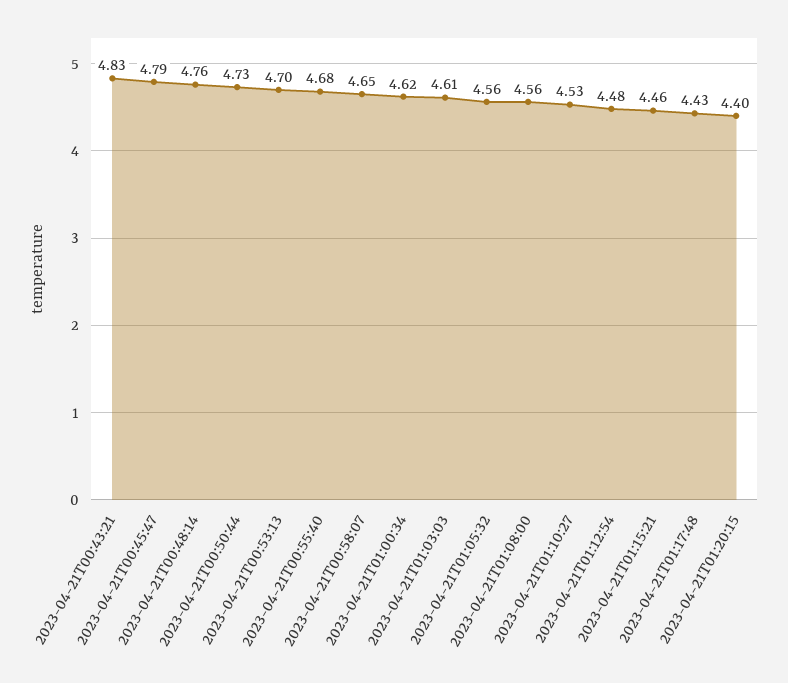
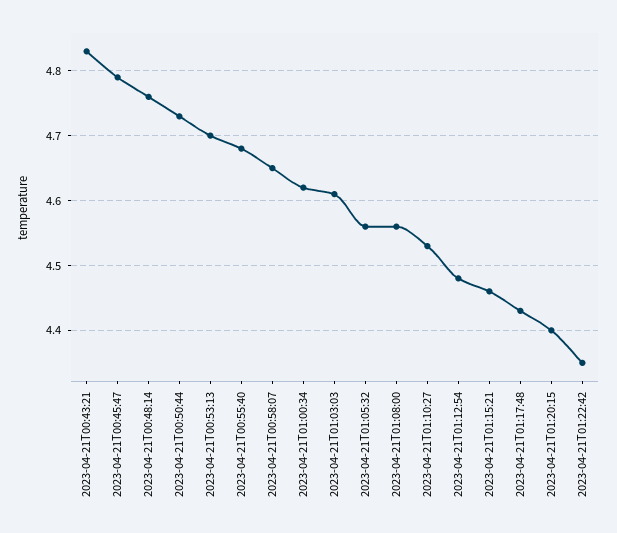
2023-04-21T01:22:42: none -> 4.35

